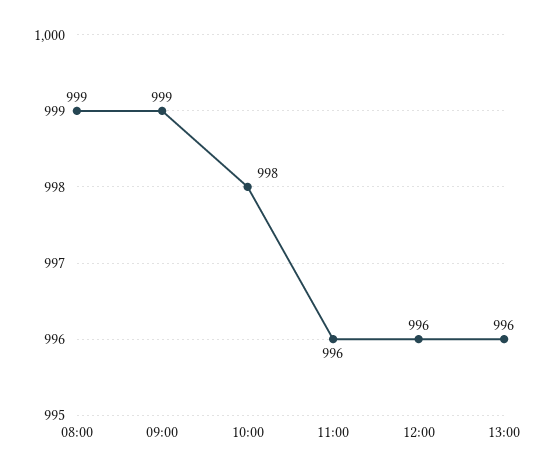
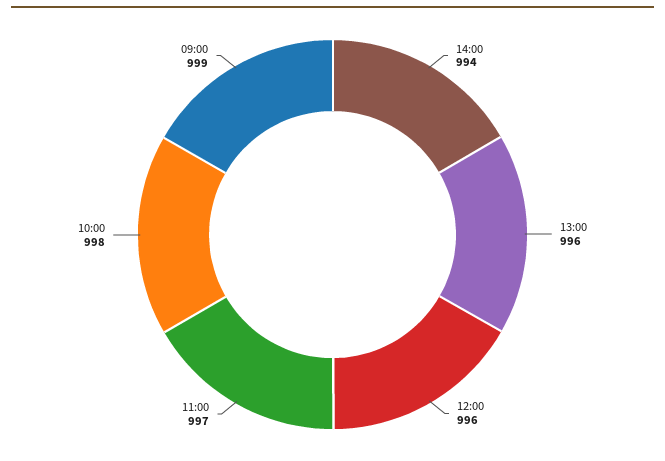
08:00: 999 -> none
11:00: 996 -> 997
14:00: none -> 994

